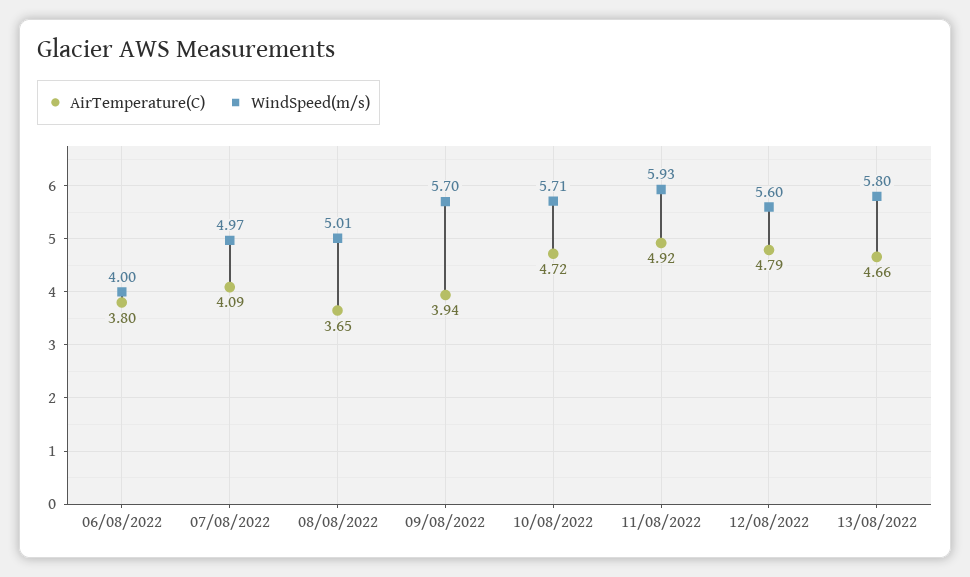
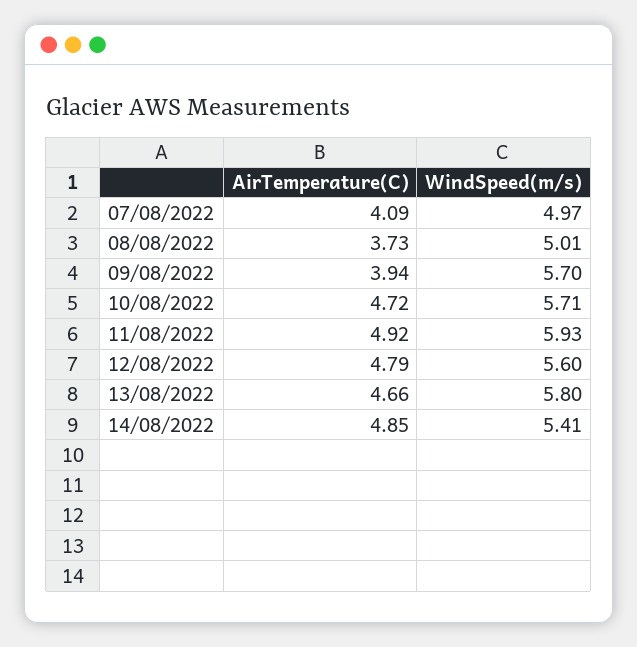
AirTemperature(C), 06/08/2022: 3.8 -> none
WindSpeed(m/s), 06/08/2022: 4 -> none
AirTemperature(C), 08/08/2022: 3.65 -> 3.73
AirTemperature(C), 14/08/2022: none -> 4.85
WindSpeed(m/s), 14/08/2022: none -> 5.41

